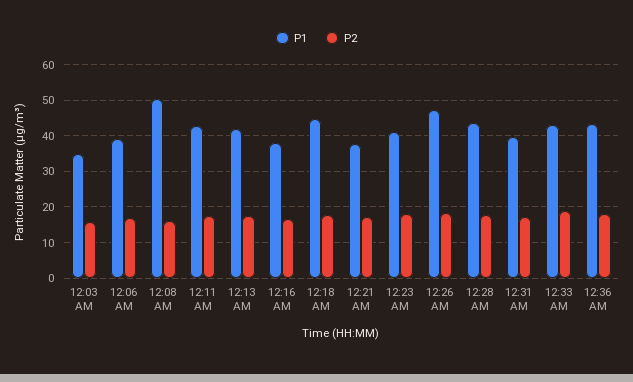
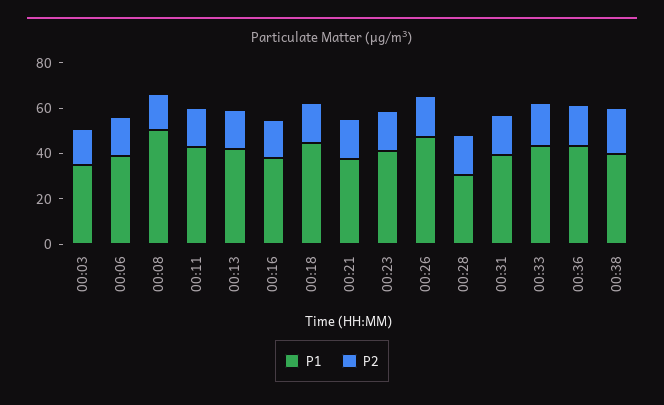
P1, 12:28 AM: 44 -> 30
P1, 00:38: none -> 40
P2, 00:38: none -> 20

